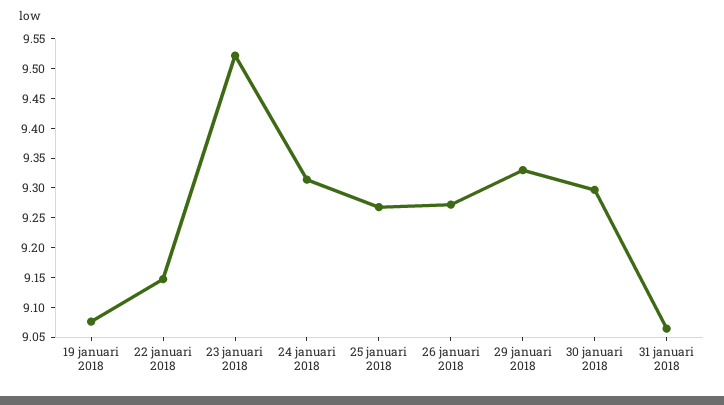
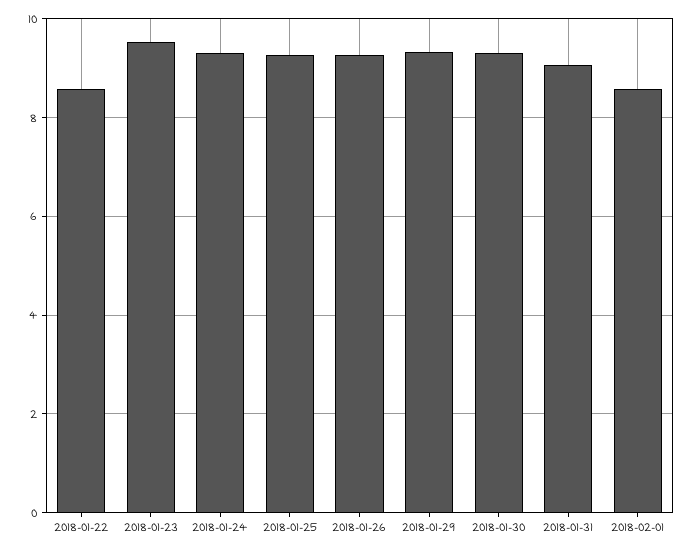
19 januari 2018: 9.075 -> none
22 januari 2018: 9.15 -> 8.6
2018-02-01: none -> 8.6

